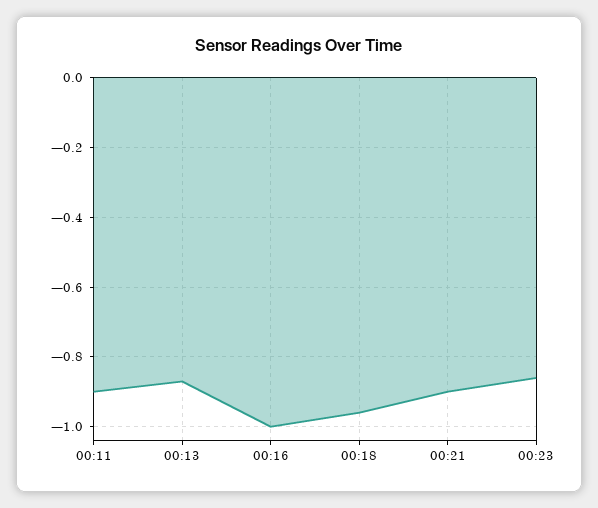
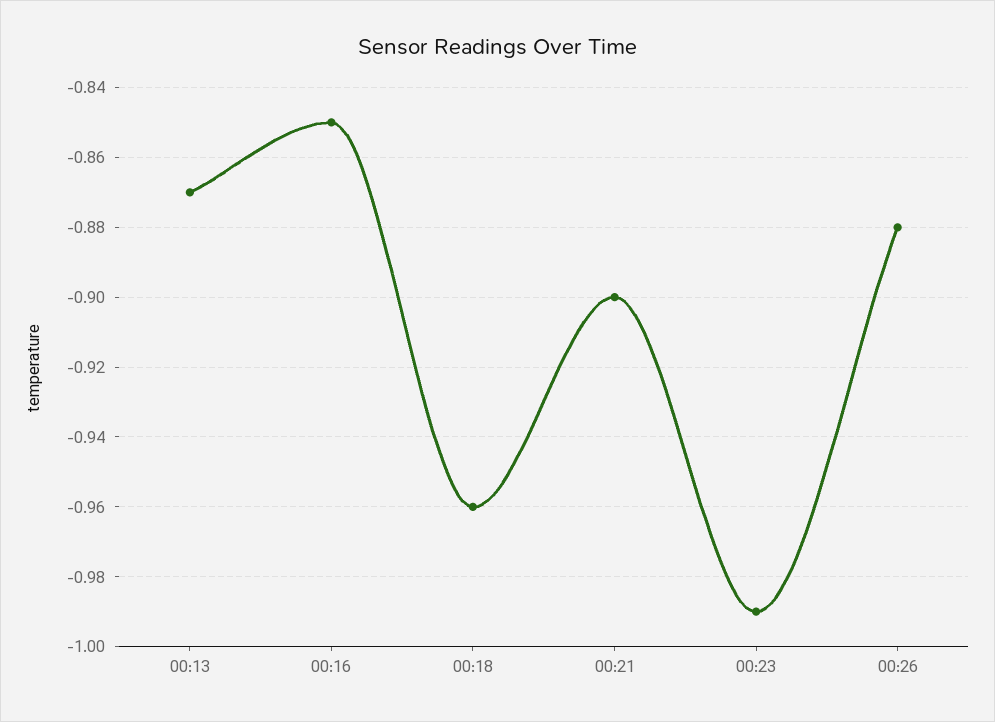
00:11: -0.9 -> none
00:16: -1 -> -0.85
00:23: -0.85 -> -0.99
00:26: none -> -0.88

